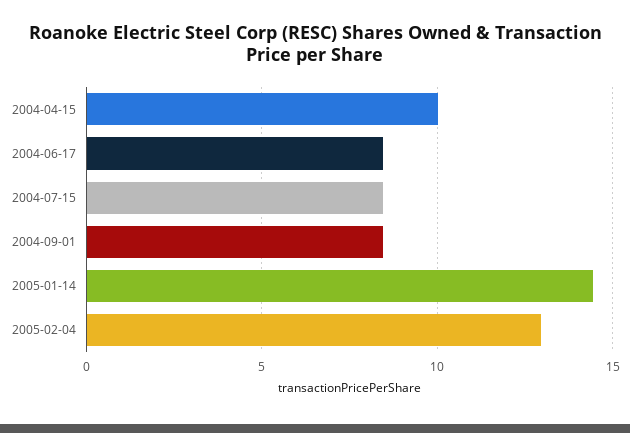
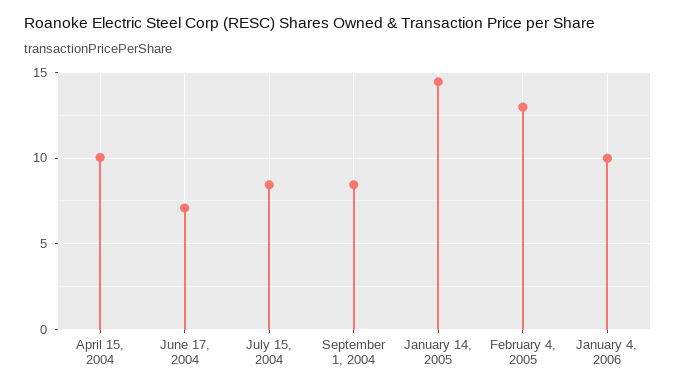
2004-06-17: 8.5 -> 7
January 4, 2006: none -> 10

